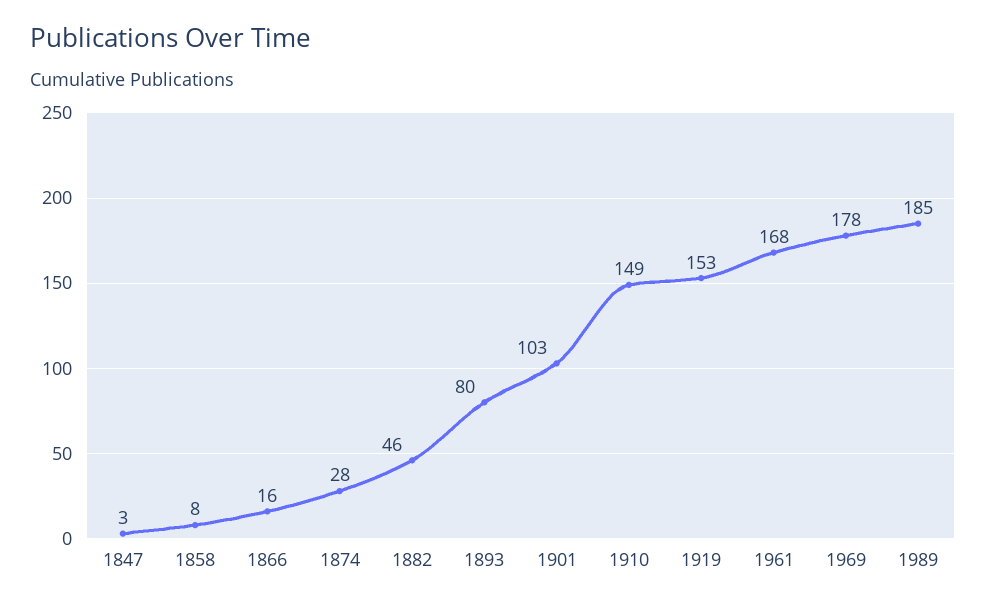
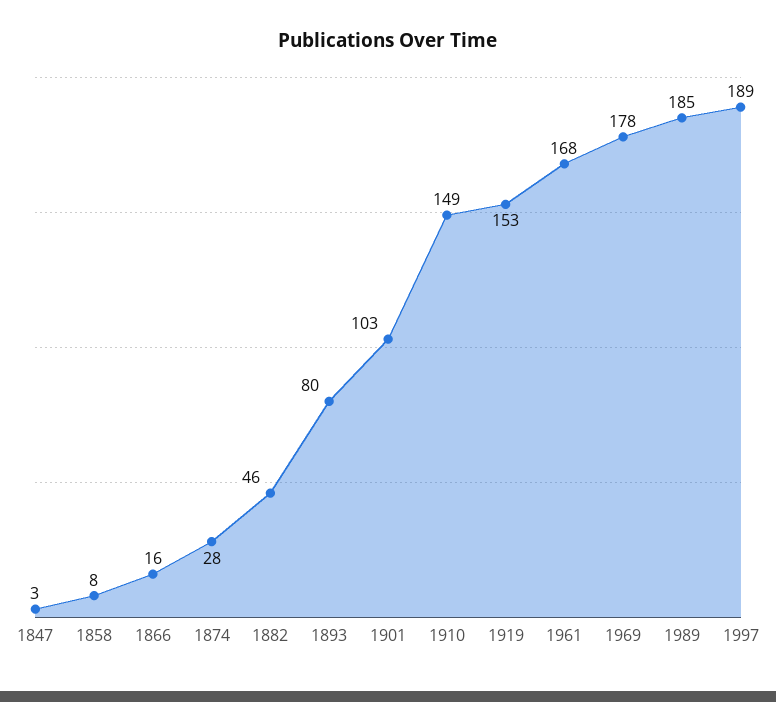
1997: none -> 189

